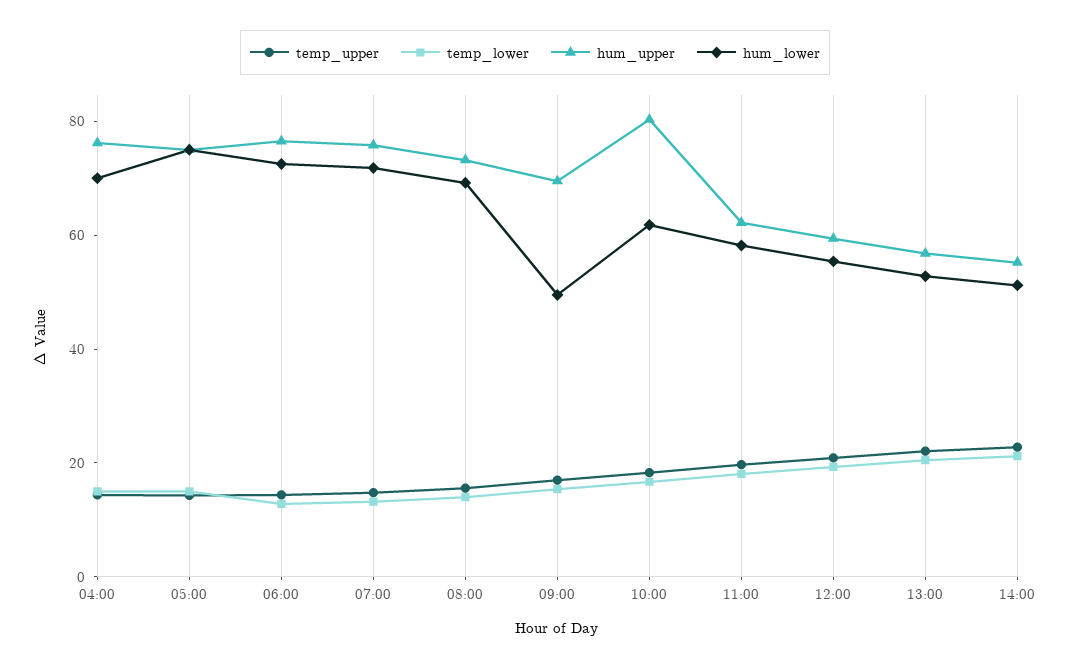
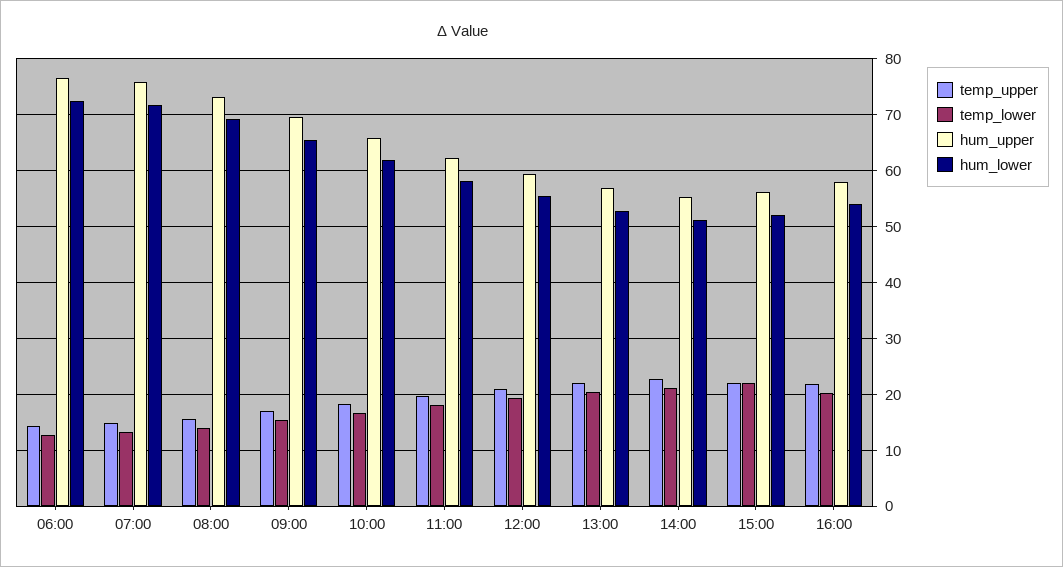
temp_upper, 04:00: 15 -> none
temp_lower, 04:00: 15 -> none
hum_upper, 04:00: 75 -> none
hum_lower, 04:00: 70 -> none
temp_upper, 05:00: 15 -> none
temp_lower, 05:00: 15 -> none
hum_upper, 05:00: 75 -> none
hum_lower, 05:00: 75 -> none
hum_lower, 09:00: 50 -> 66
hum_upper, 10:00: 80 -> 66
temp_upper, 15:00: none -> 22
temp_lower, 15:00: none -> 22
hum_upper, 15:00: none -> 56
hum_lower, 15:00: none -> 52
temp_upper, 16:00: none -> 22
temp_lower, 16:00: none -> 20
hum_upper, 16:00: none -> 58
hum_lower, 16:00: none -> 54

